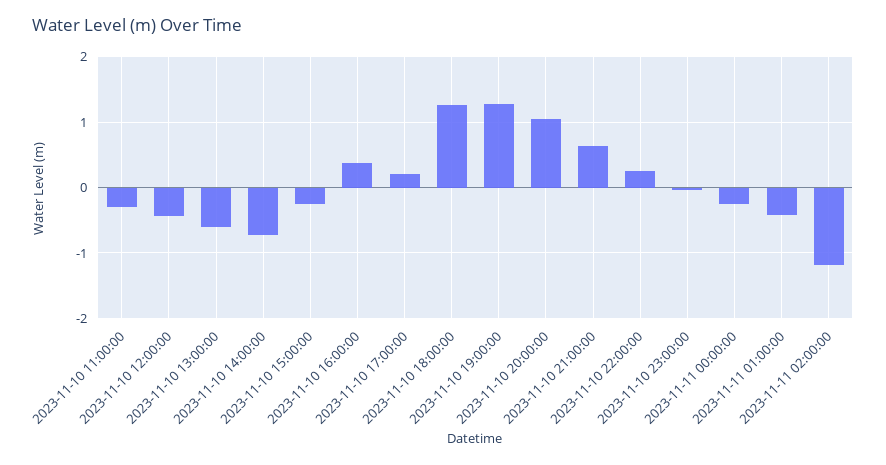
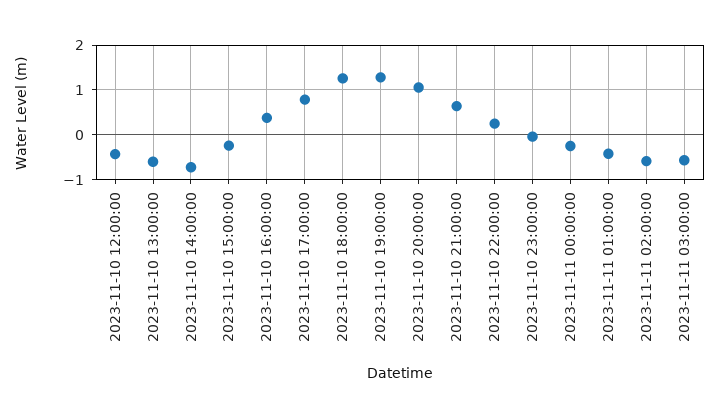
2023-11-10 11:00:00: -0.3 -> none
2023-11-10 17:00:00: 0.2 -> 0.8
2023-11-11 02:00:00: -1.2 -> -0.6
2023-11-11 03:00:00: none -> -0.6

